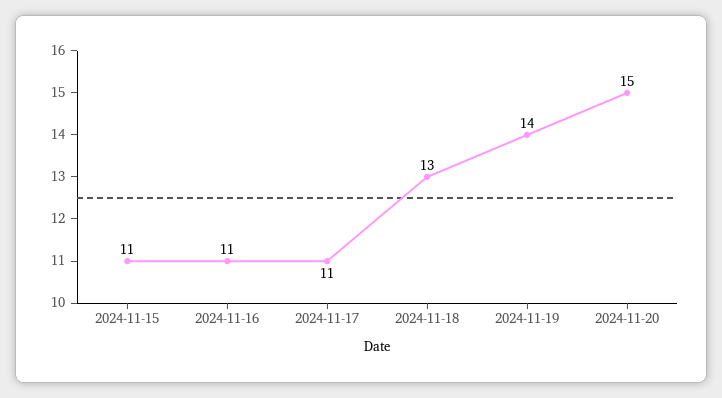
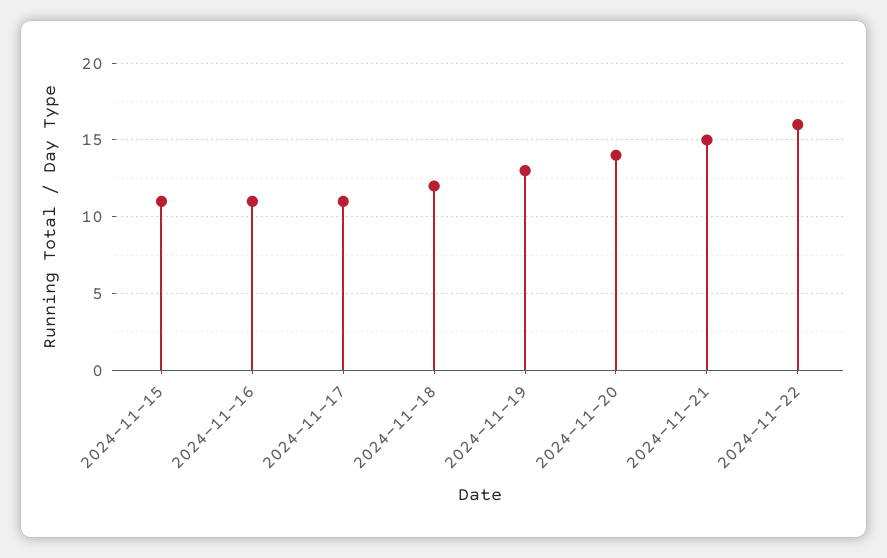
2024-11-18: 13 -> 12
2024-11-19: 14 -> 13
2024-11-20: 15 -> 14
2024-11-21: none -> 15
2024-11-22: none -> 16

